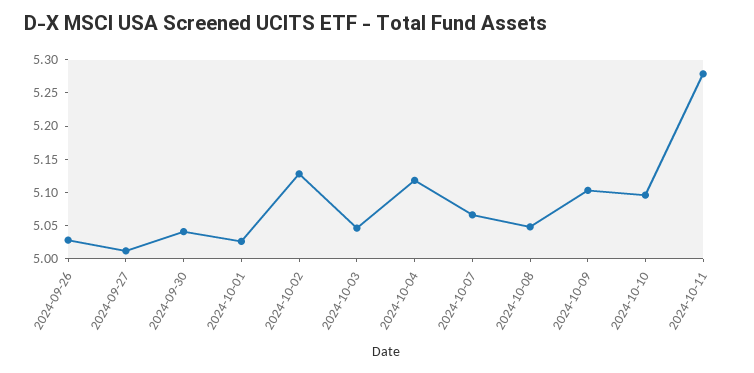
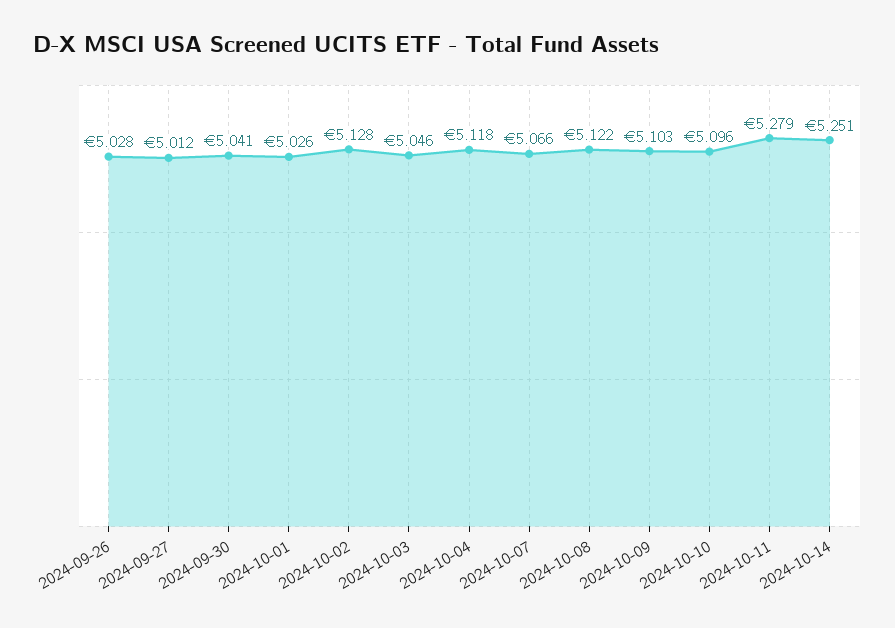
2024-10-08: 5.05 -> 5.122
2024-10-14: none -> 5.251

